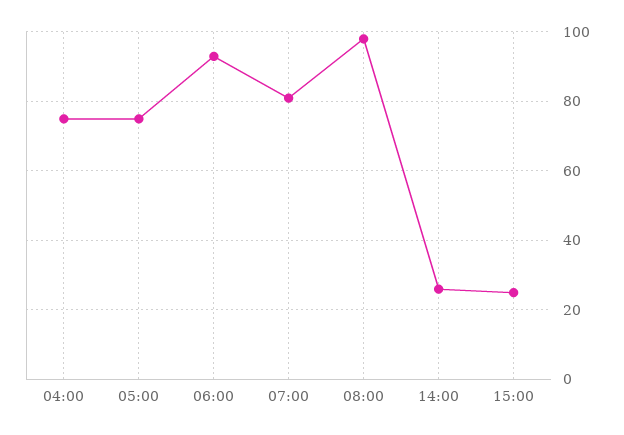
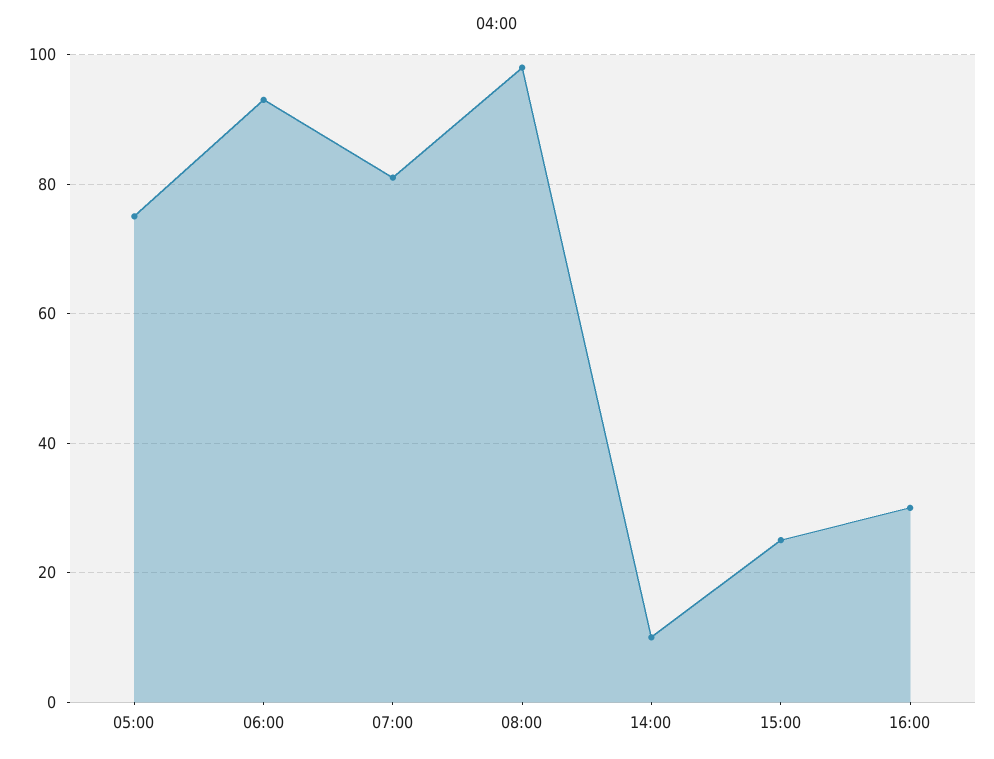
04:00: 75 -> none
14:00: 25 -> 10
16:00: none -> 30

